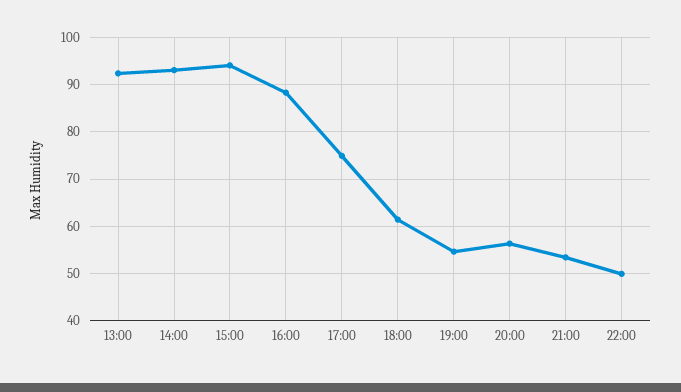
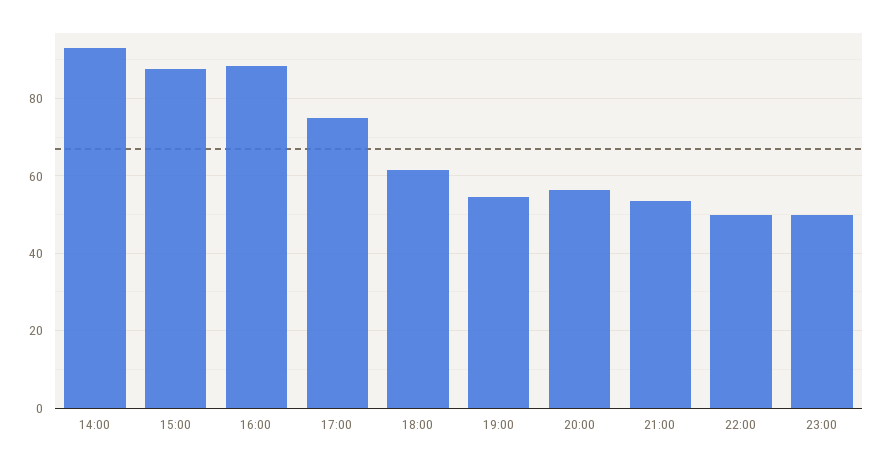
13:00: 92 -> none
15:00: 94 -> 88
23:00: none -> 50

